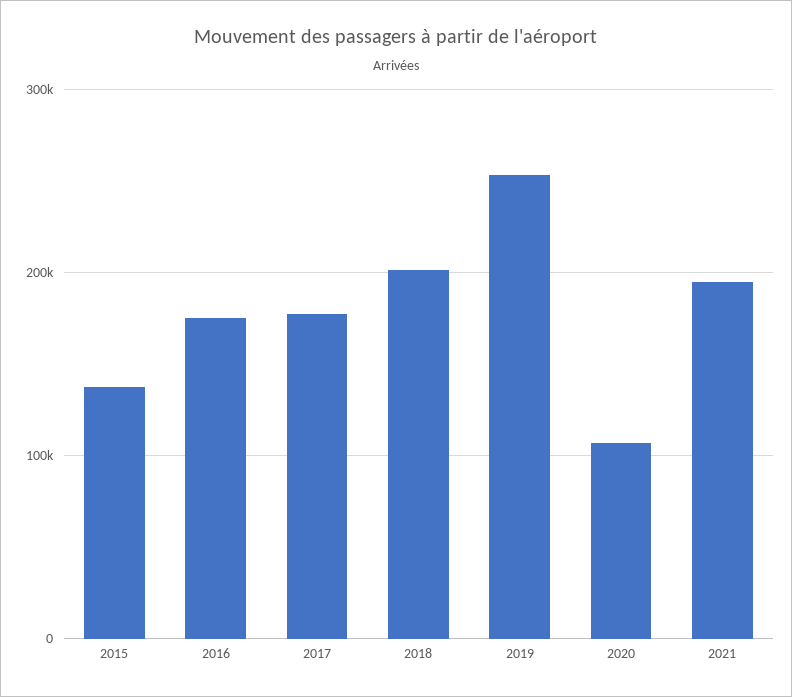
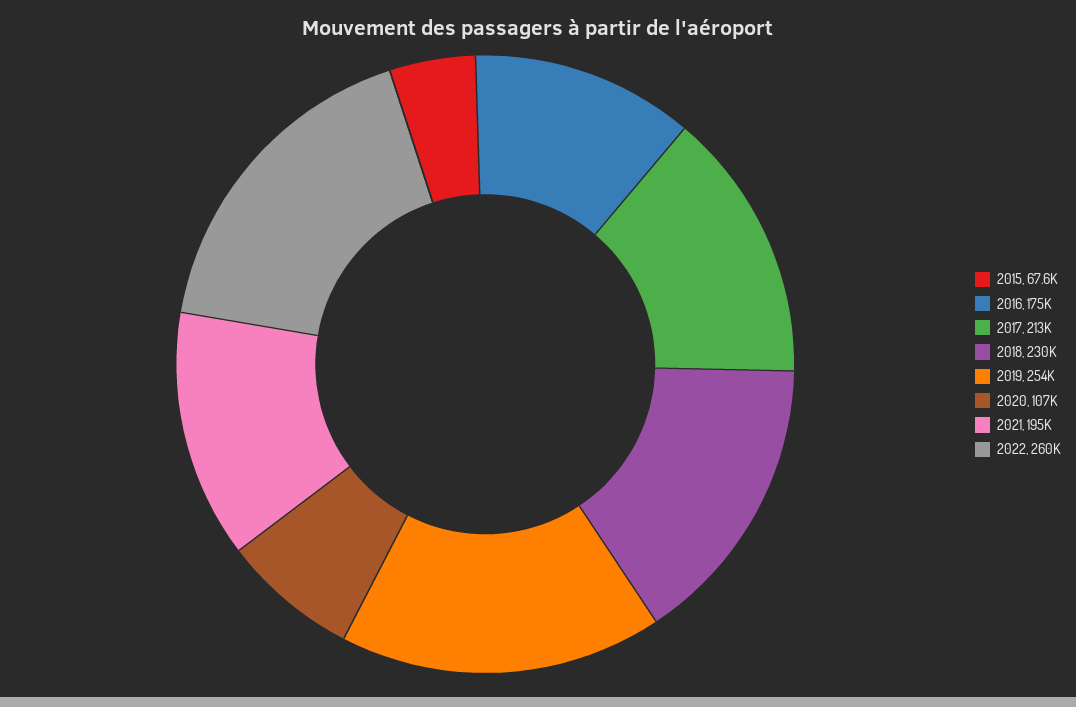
2015: 140000 -> 67600
2017: 180000 -> 213000
2018: 200000 -> 230000
2022: none -> 260000

